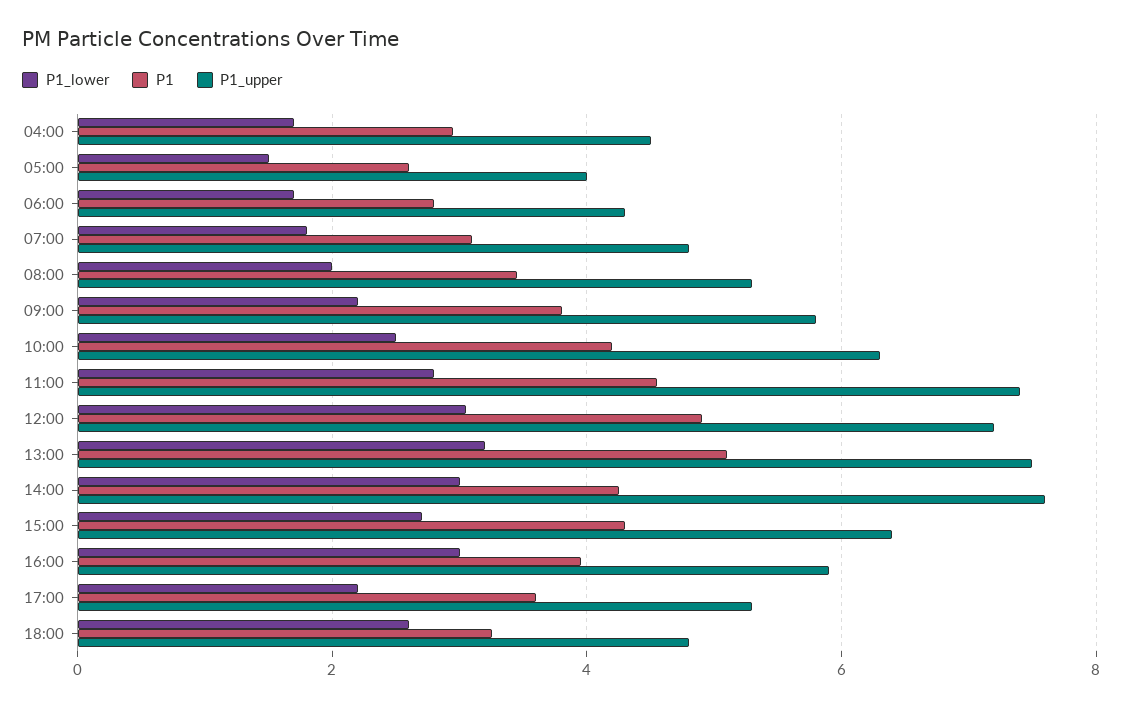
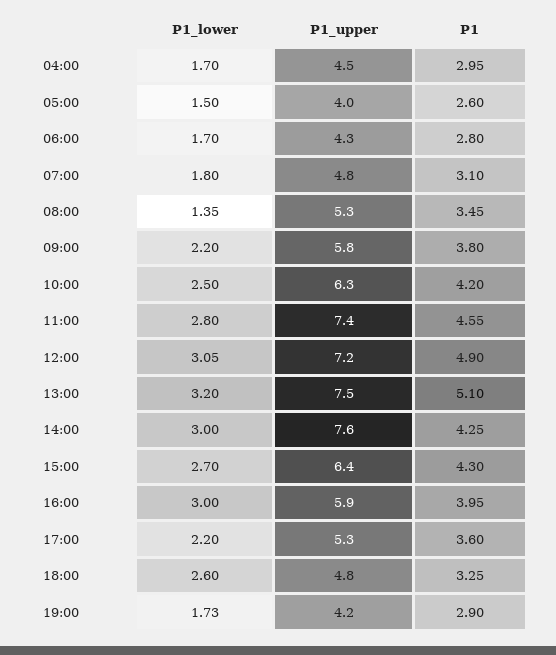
P1_lower, 08:00: 2 -> 1.35
P1_lower, 19:00: none -> 1.73
P1_upper, 19:00: none -> 4.2
P1, 19:00: none -> 2.9

